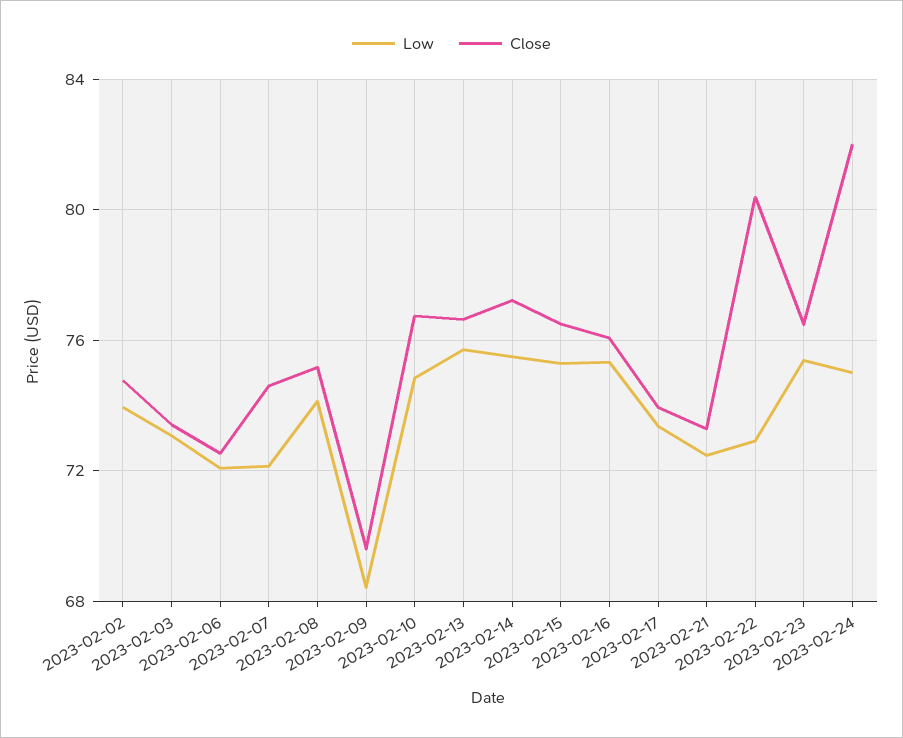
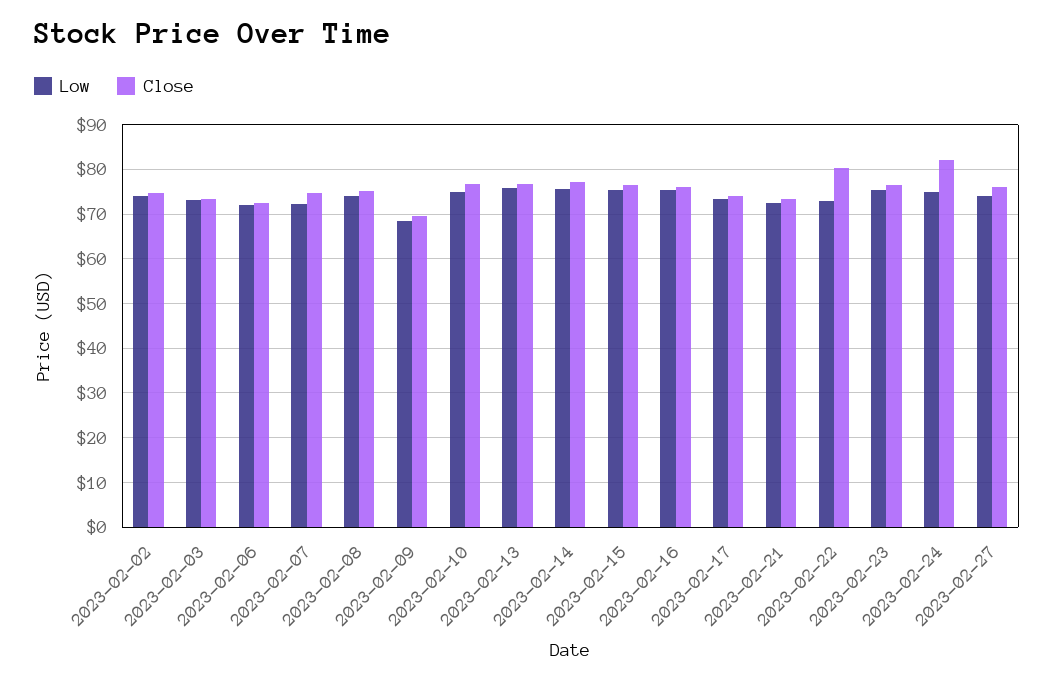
Low, 2023-02-27: none -> 74
Close, 2023-02-27: none -> 76

